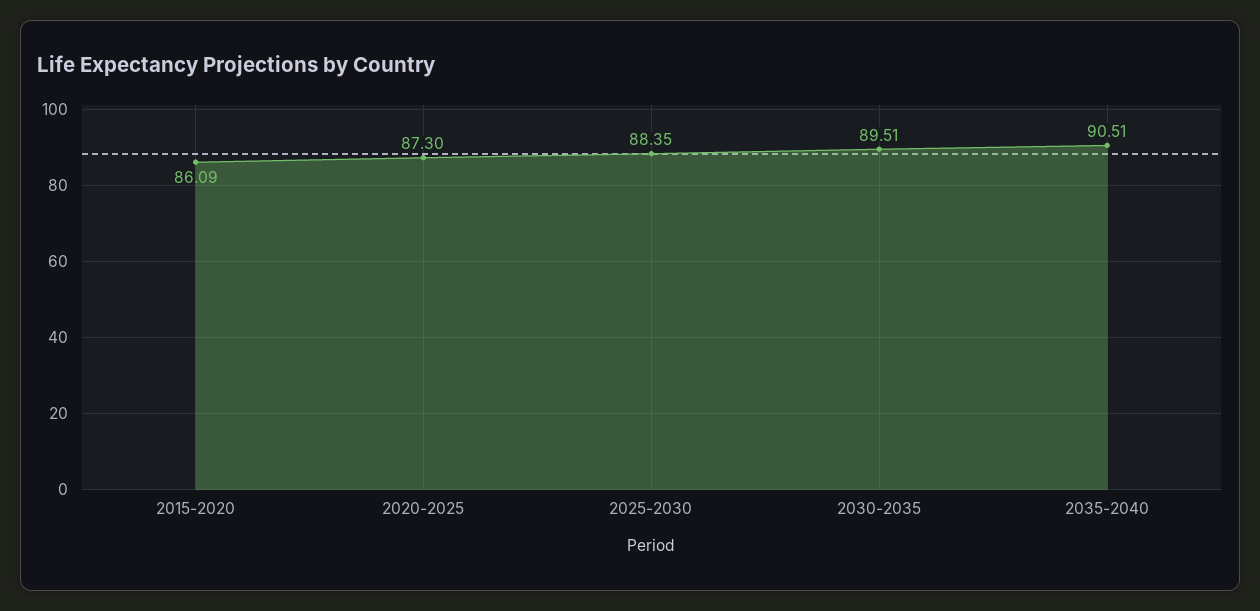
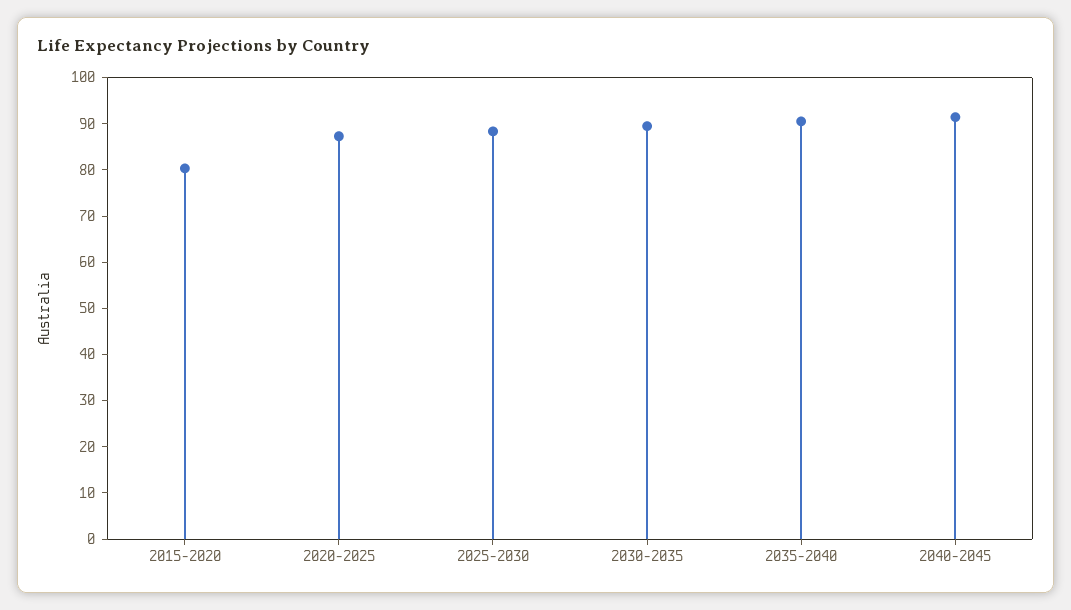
2015-2020: 86.09 -> 80
2040-2045: none -> 92

